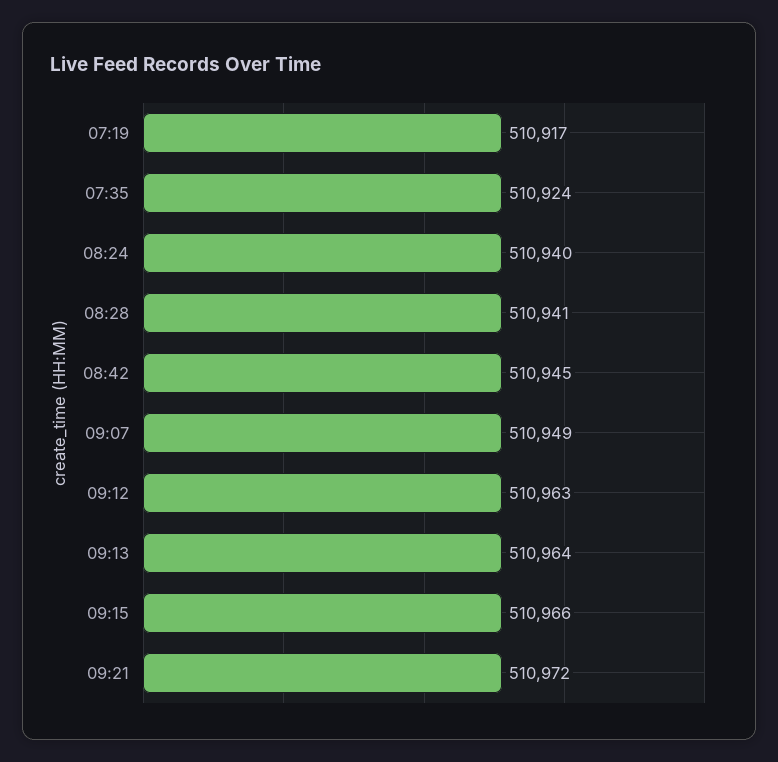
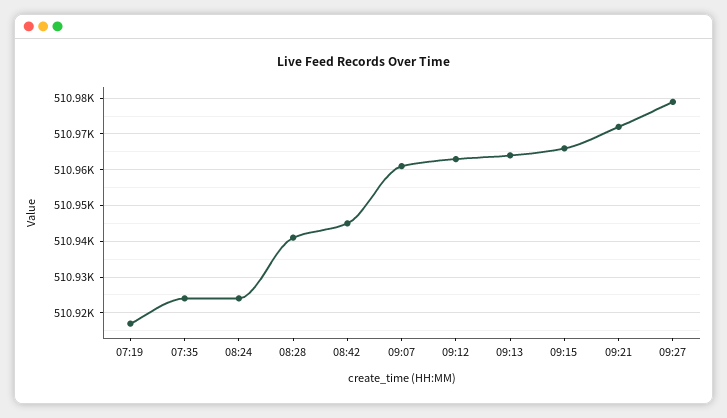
08:24: 510940 -> 510925
09:07: 510949 -> 510960
09:27: none -> 510980

